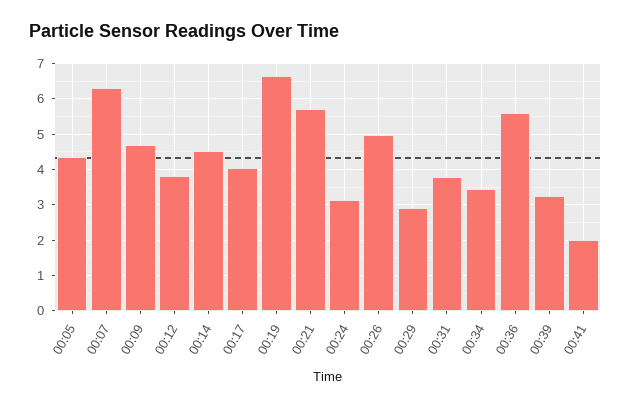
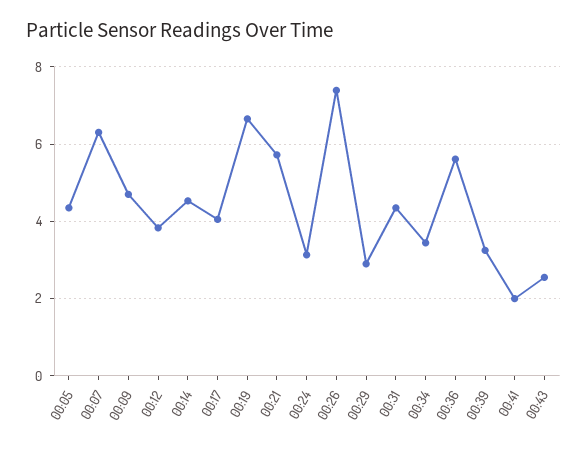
00:26: 5 -> 7.4
00:31: 3.8 -> 4.4
00:43: none -> 2.6

